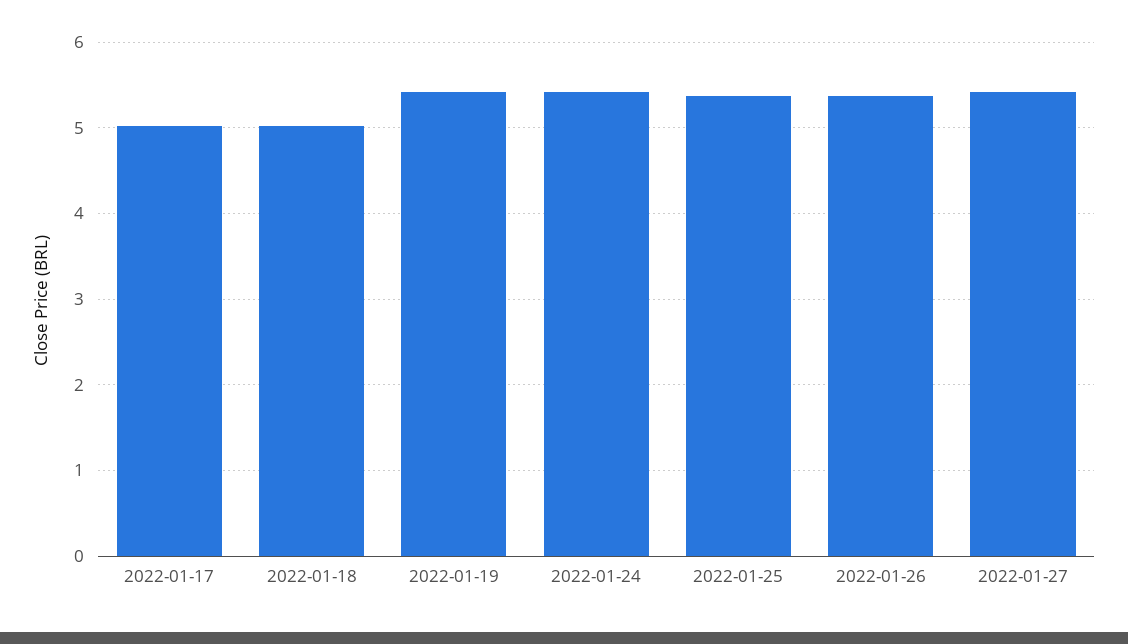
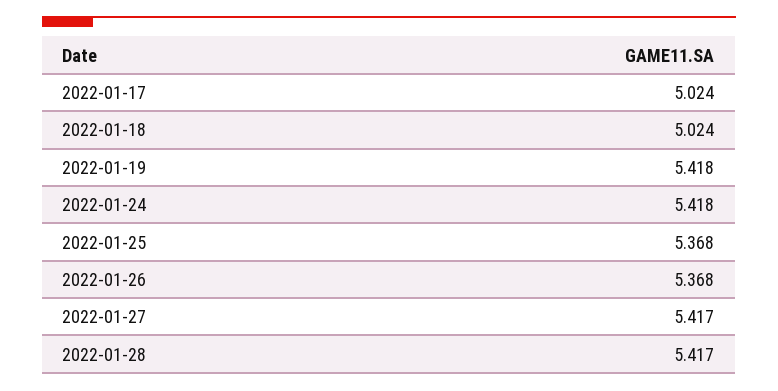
2022-01-28: none -> 5.417

